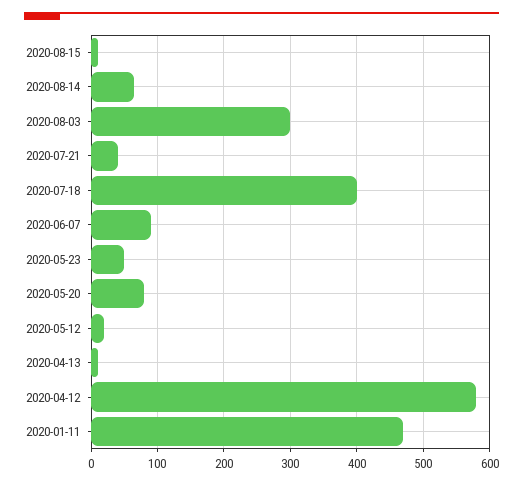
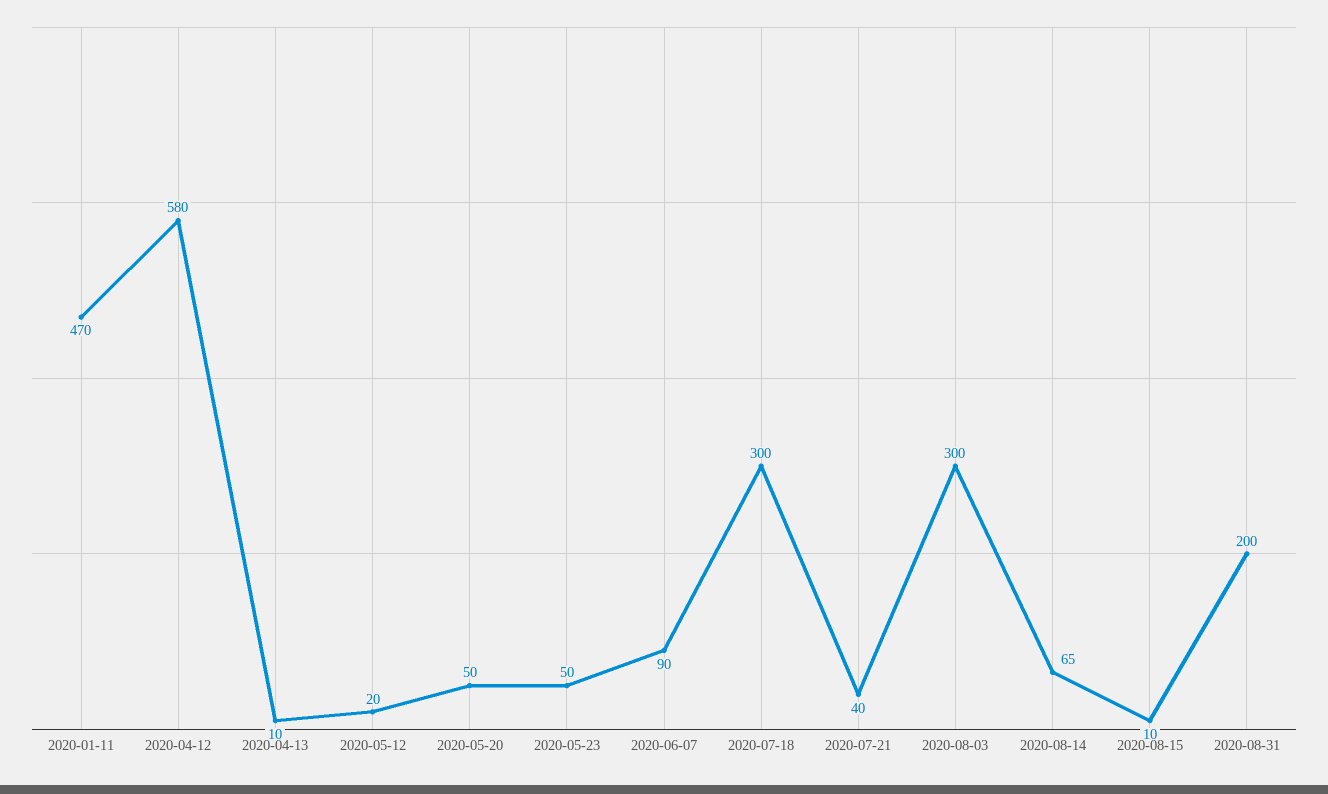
2020-07-18: 400 -> 300
2020-05-20: 80 -> 50
2020-08-31: none -> 200

